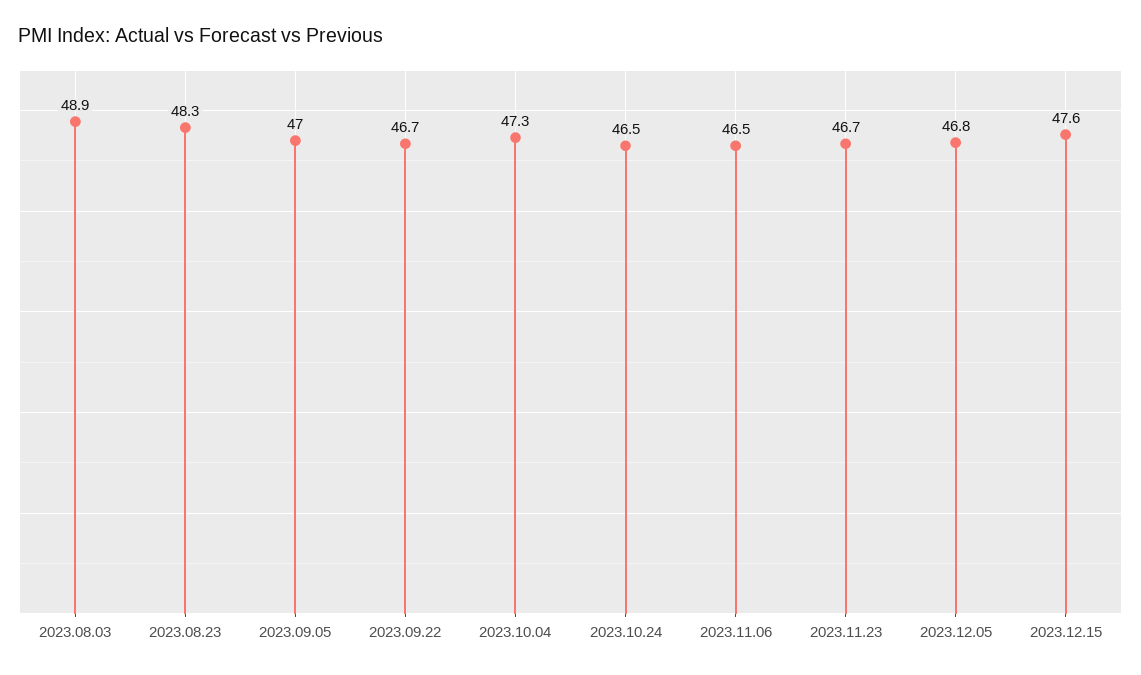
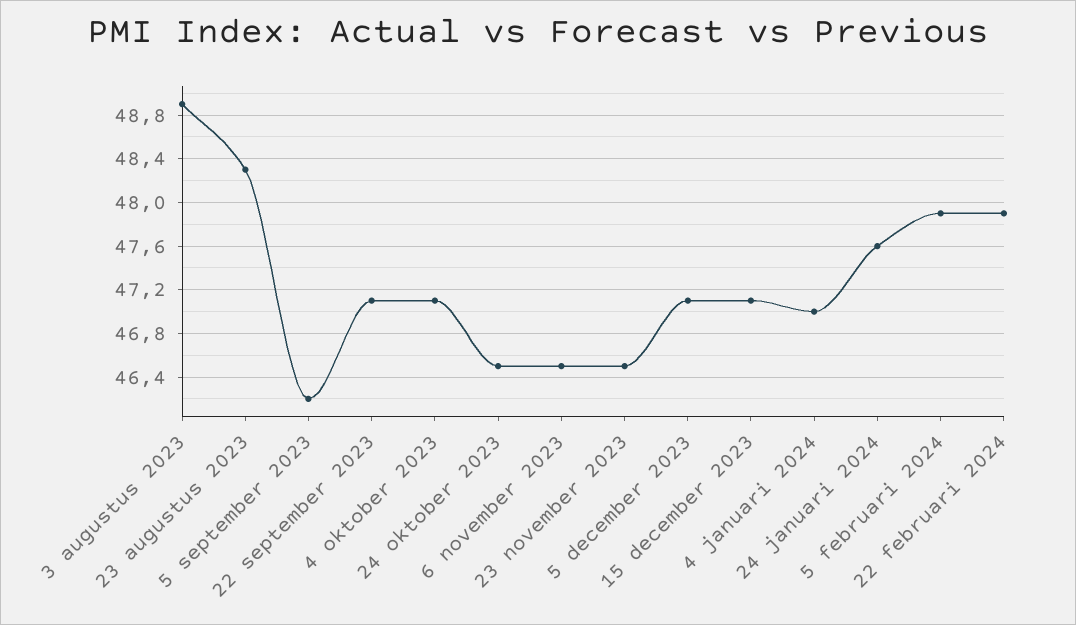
2023.09.05: 47 -> 46.2
2023.09.22: 46.7 -> 47.1
2023.10.04: 47.3 -> 47.1
2023.11.23: 46.7 -> 46.5
2023.12.05: 46.8 -> 47.1
2023.12.15: 47.6 -> 47.1
4 januari 2024: none -> 47
24 januari 2024: none -> 47.6
5 februari 2024: none -> 47.9
22 februari 2024: none -> 47.9

